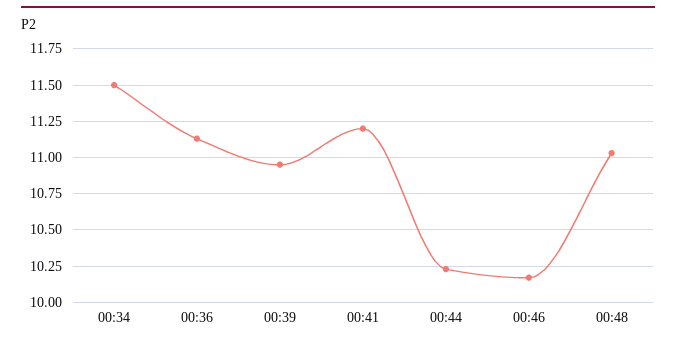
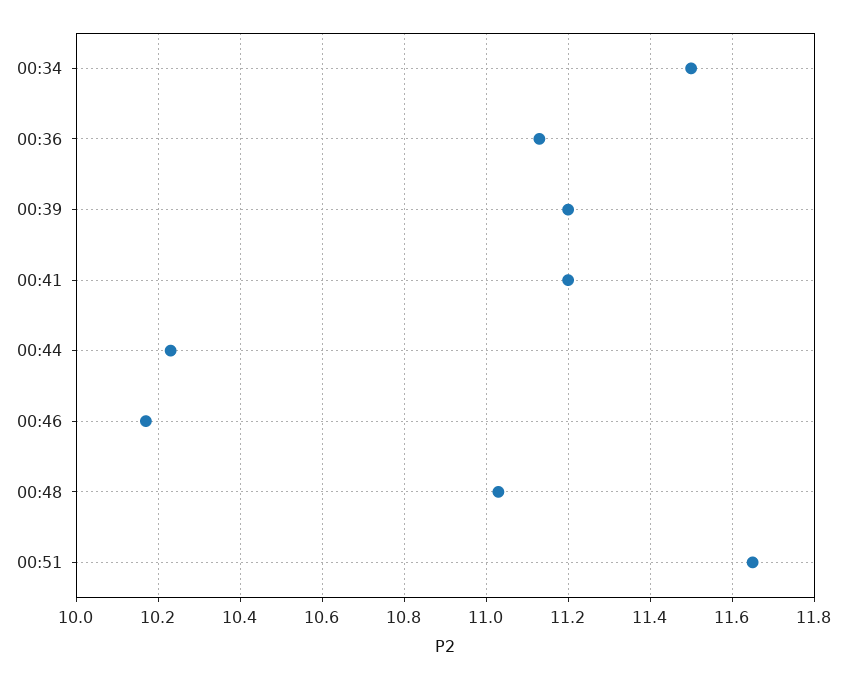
00:39: 10.95 -> 11.2
00:51: none -> 11.65

